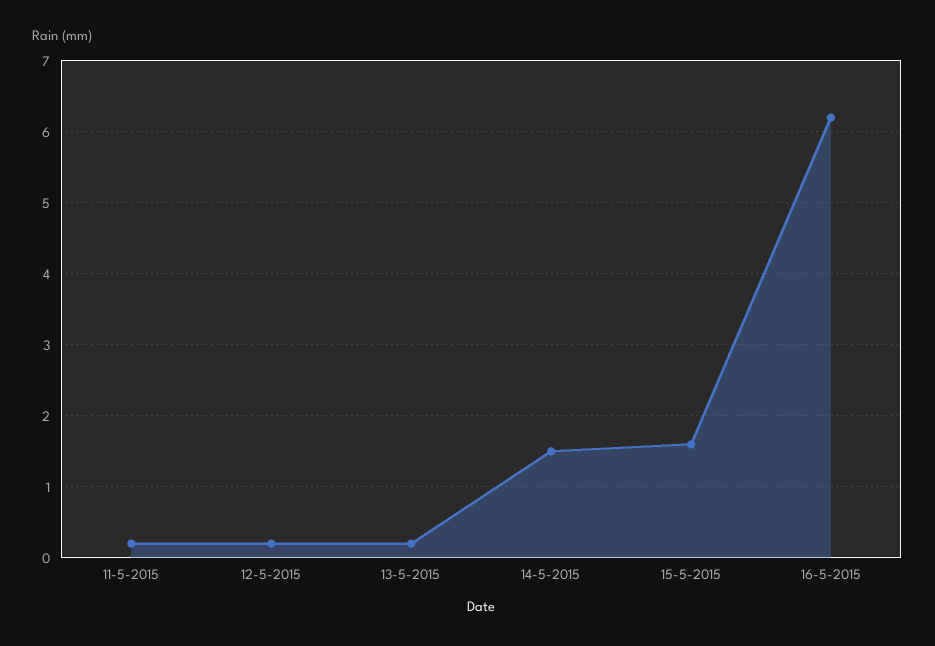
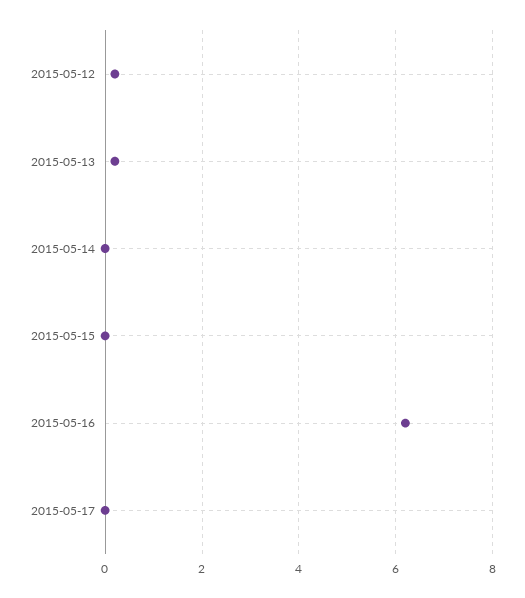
11-5-2015: 0.2 -> none
14-5-2015: 1.5 -> 0
15-5-2015: 1.6 -> 0
2015-05-17: none -> 0

